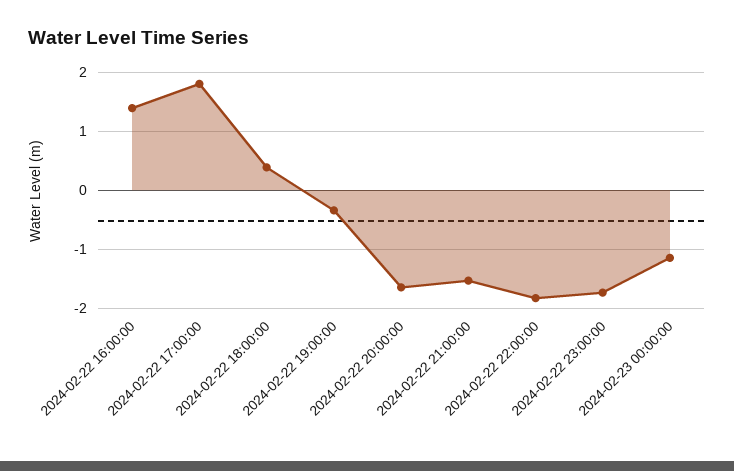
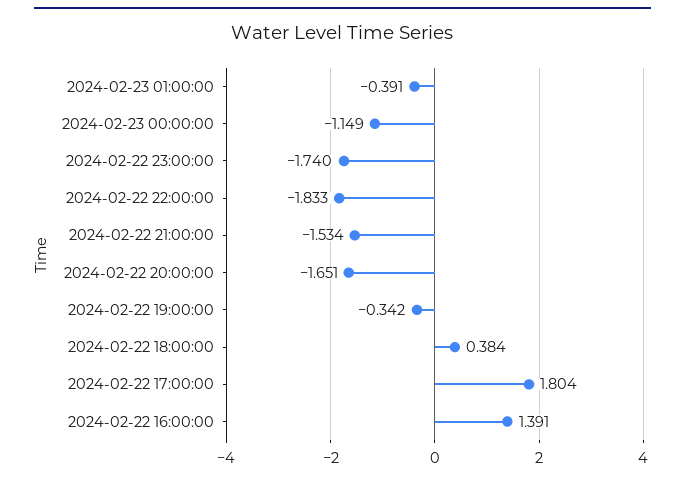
2024-02-23 01:00:00: none -> -0.391

